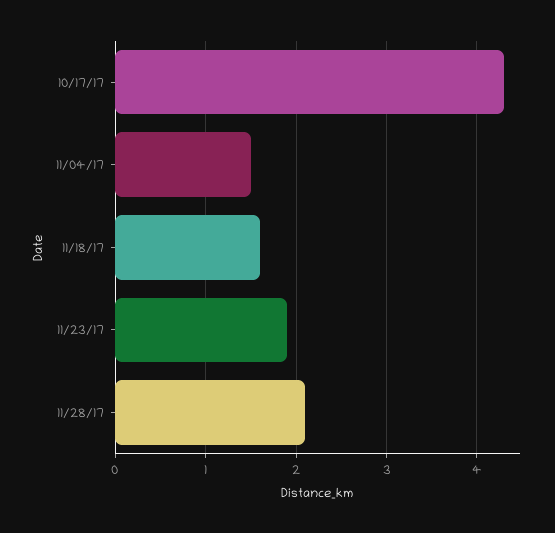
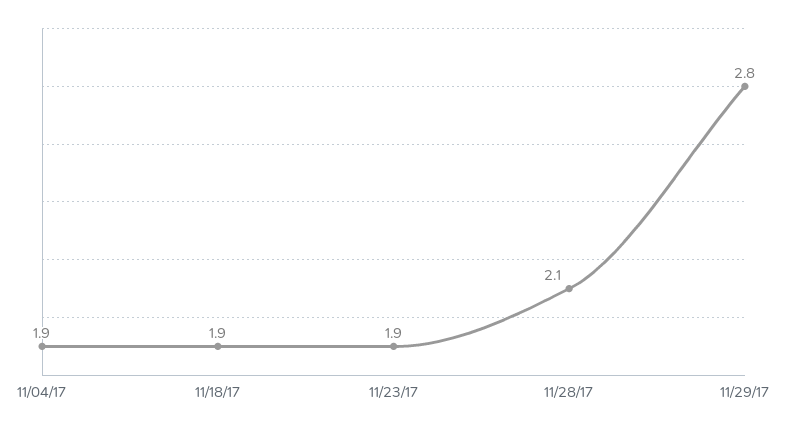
10/17/17: 4.3 -> none
11/04/17: 1.5 -> 1.9
11/18/17: 1.6 -> 1.9
11/29/17: none -> 2.8

